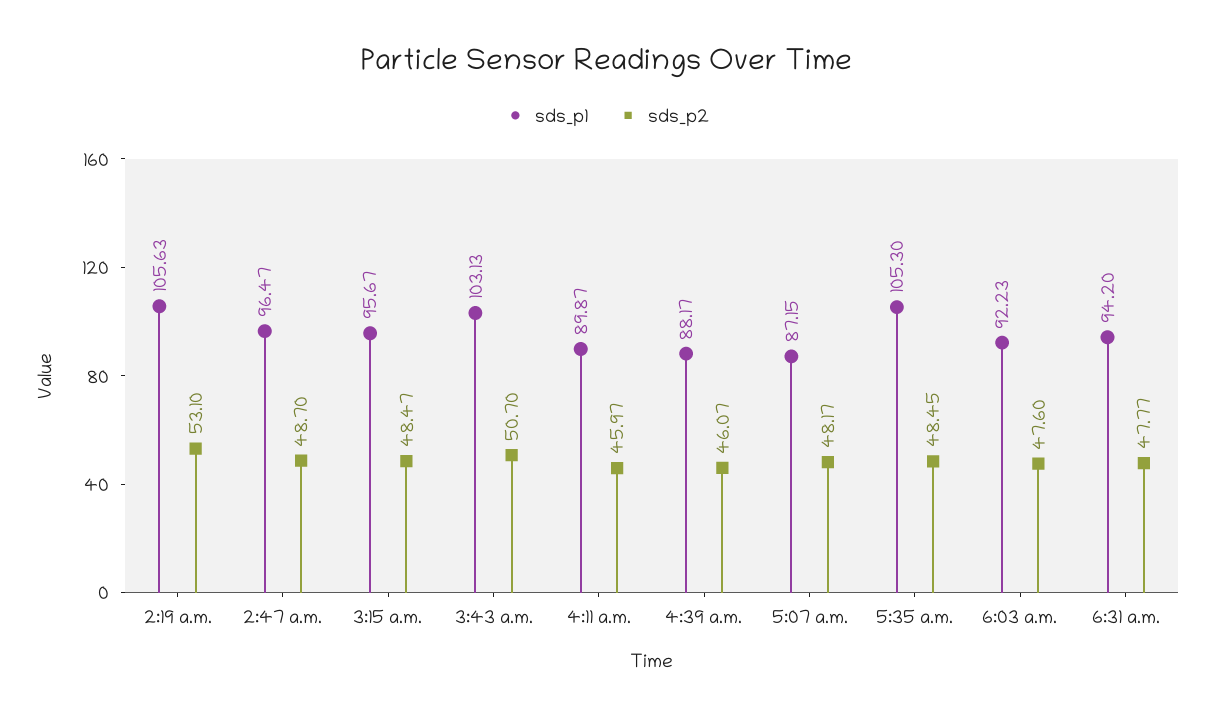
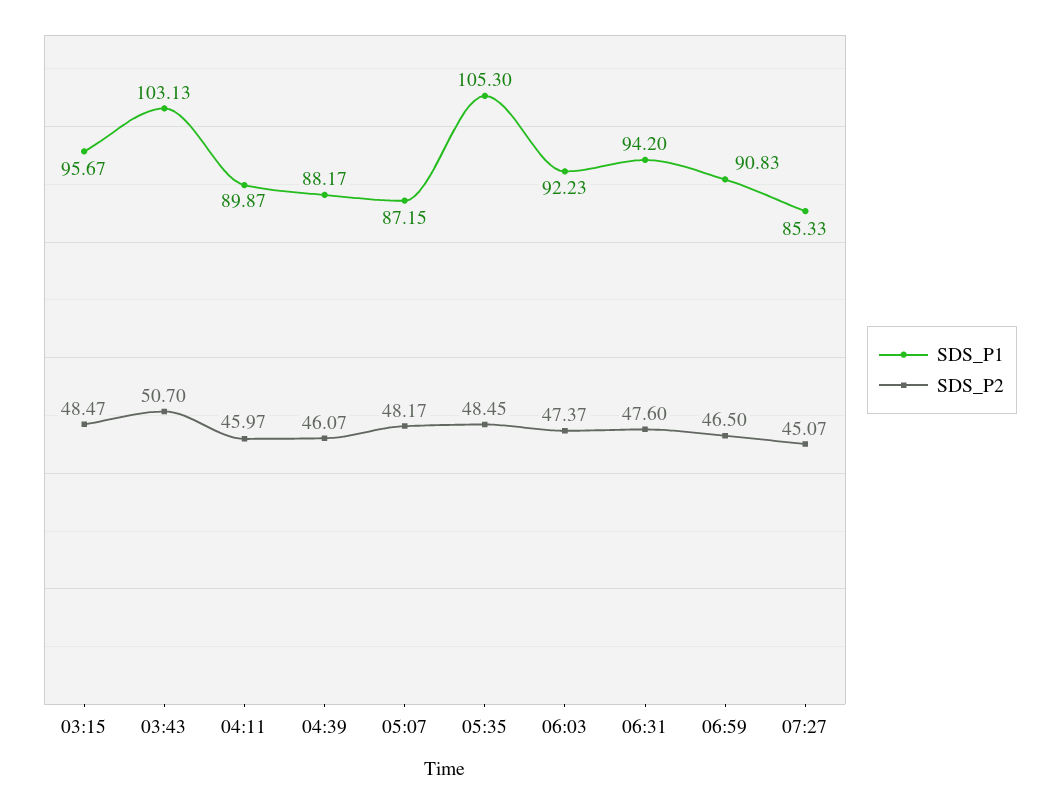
sds_p1, 2:19 a.m.: 105.63 -> none
sds_p2, 2:19 a.m.: 53.1 -> none
sds_p1, 2:47 a.m.: 96.47 -> none
sds_p2, 2:47 a.m.: 48.7 -> none
sds_p2, 6:03 a.m.: 47.6 -> 47.37
sds_p2, 6:31 a.m.: 47.77 -> 47.6
sds_p1, 06:59: none -> 90.83
sds_p2, 06:59: none -> 46.5
sds_p1, 07:27: none -> 85.33
sds_p2, 07:27: none -> 45.07

